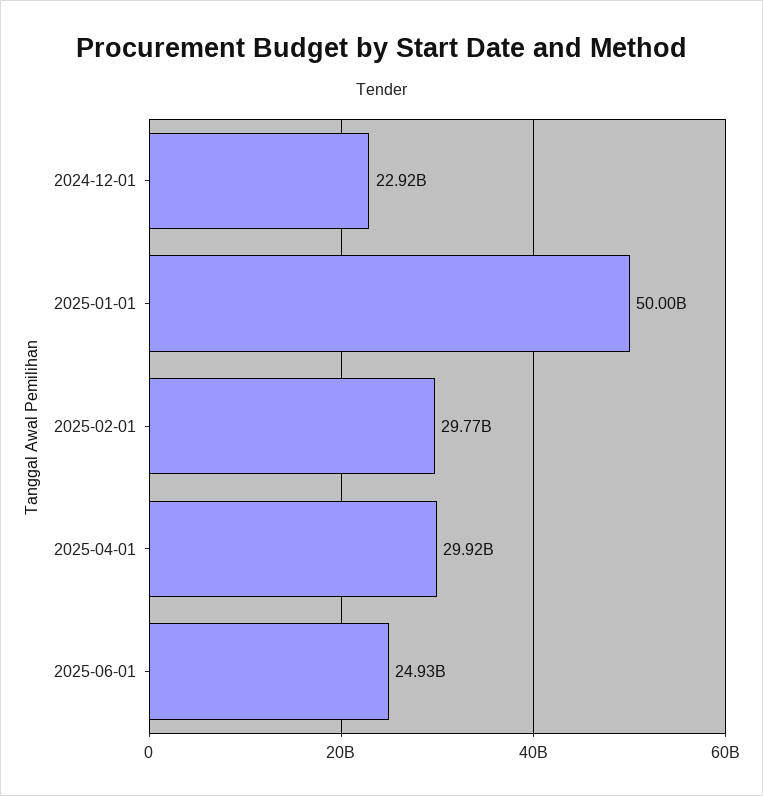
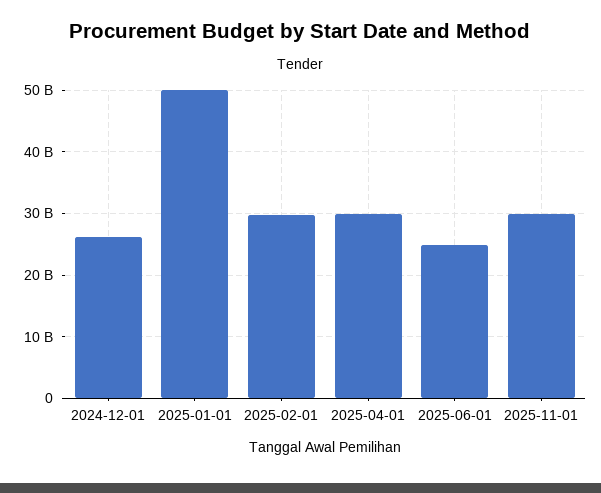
2024-12-01: 22920000000 -> 26000000000
2025-11-01: none -> 30000000000

